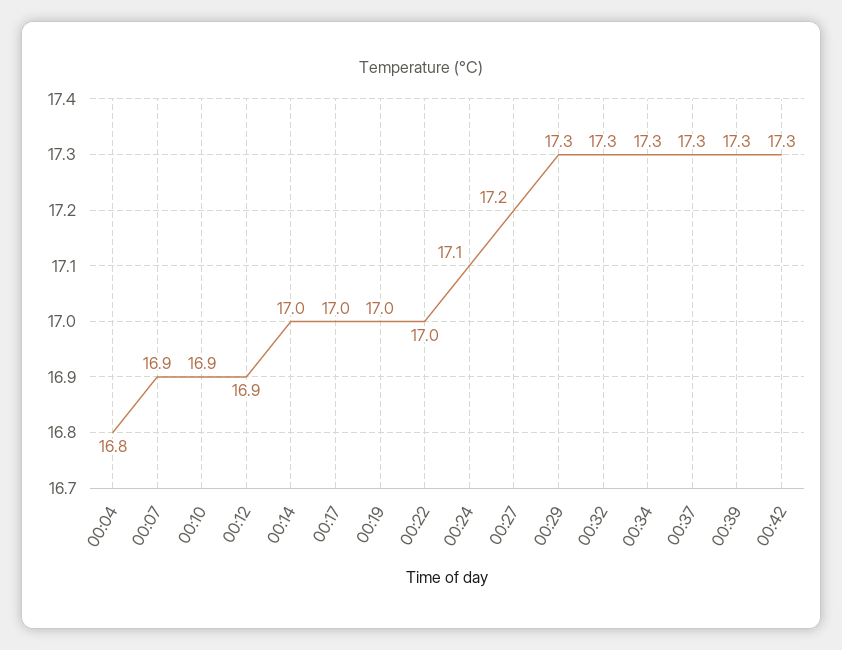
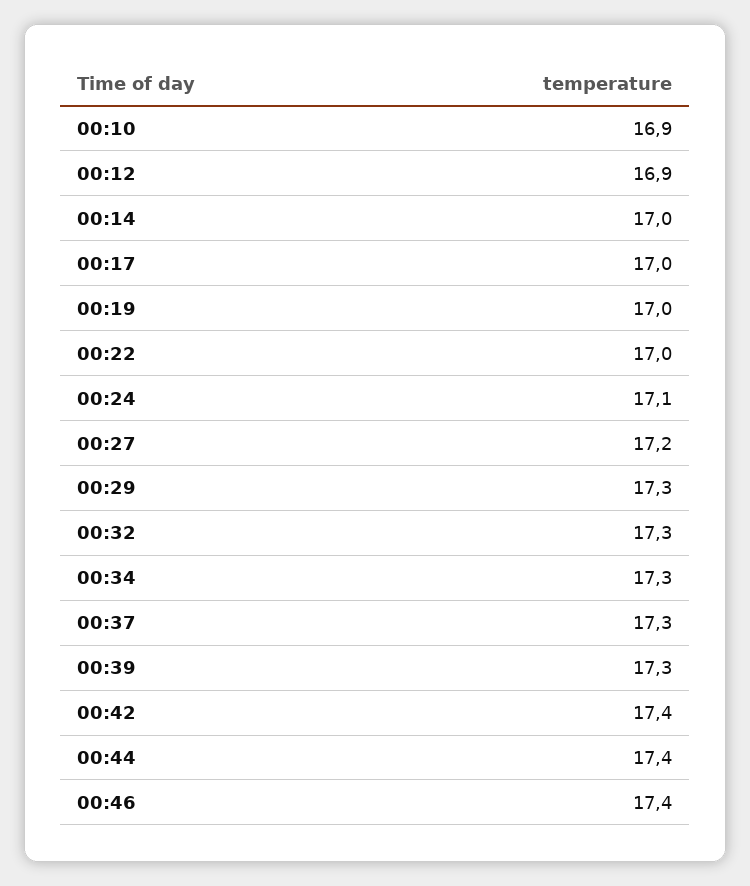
00:04: 16.8 -> none
00:07: 16.9 -> none
00:42: 17.3 -> 17.4
00:44: none -> 17.4
00:46: none -> 17.4

